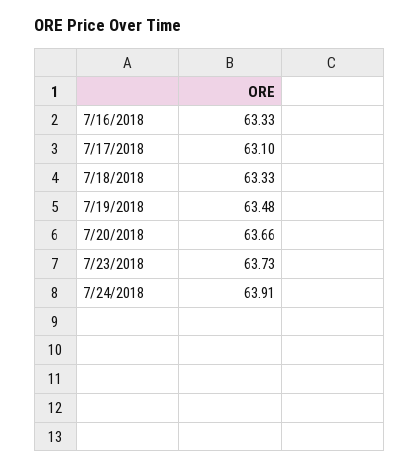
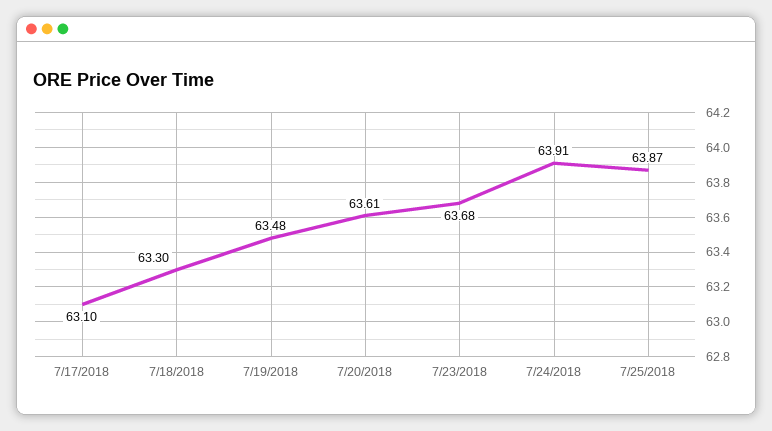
7/16/2018: 63.33 -> none
7/18/2018: 63.33 -> 63.3
7/20/2018: 63.66 -> 63.61
7/23/2018: 63.73 -> 63.68
7/25/2018: none -> 63.87

